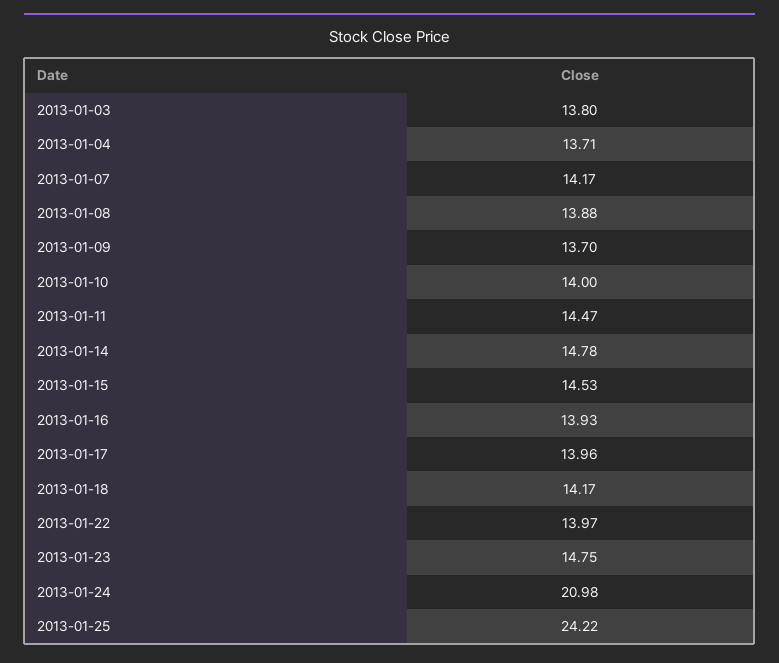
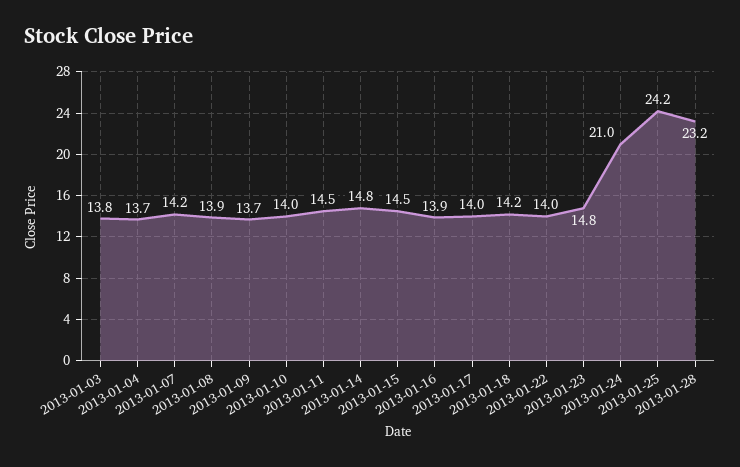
2013-01-28: none -> 23.2

